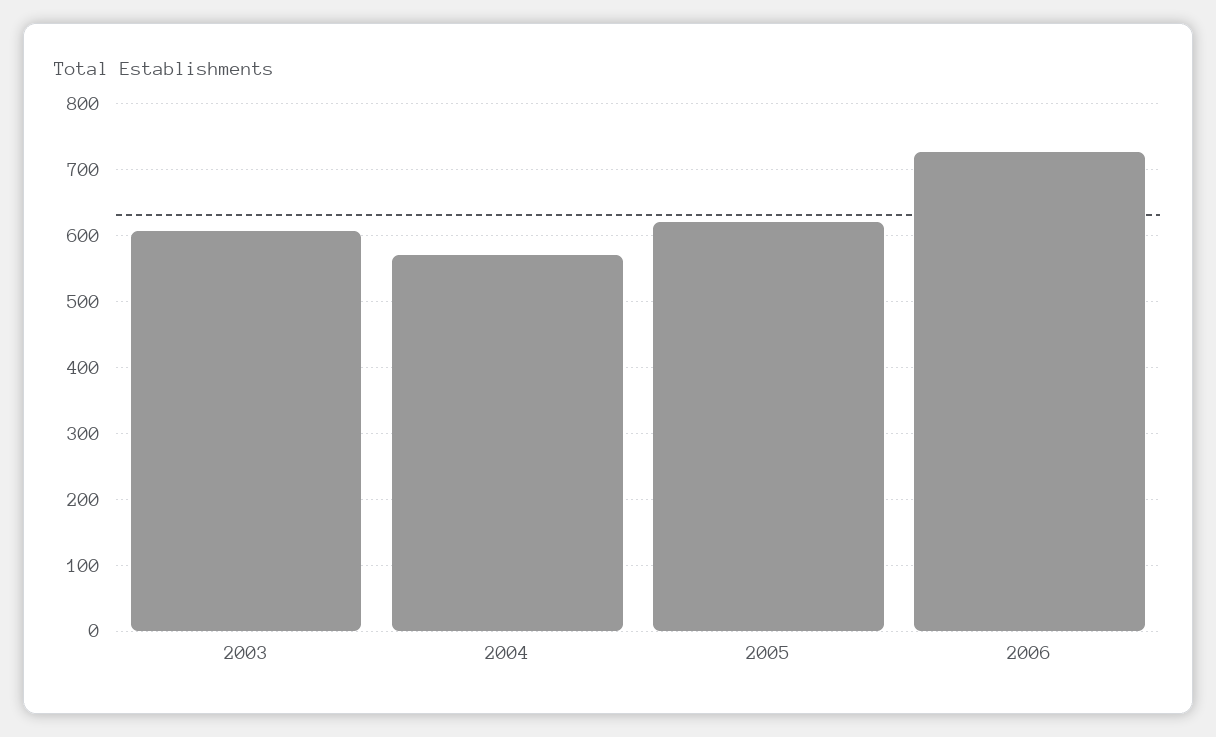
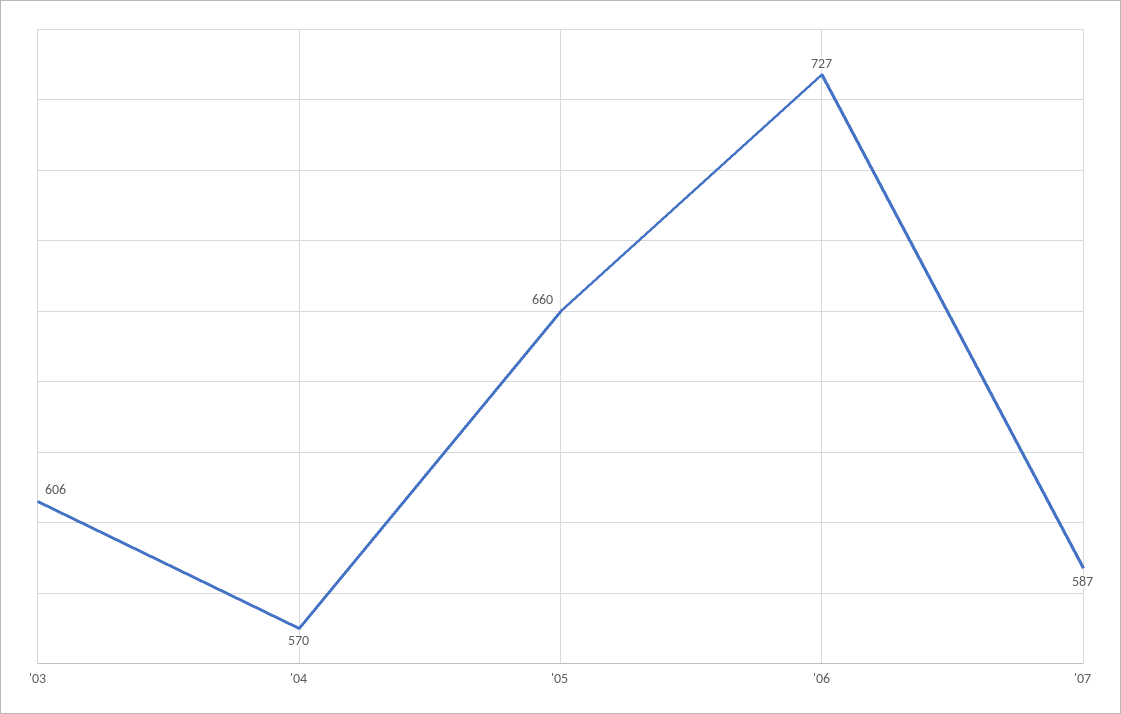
2005: 620 -> 660
'07: none -> 587

